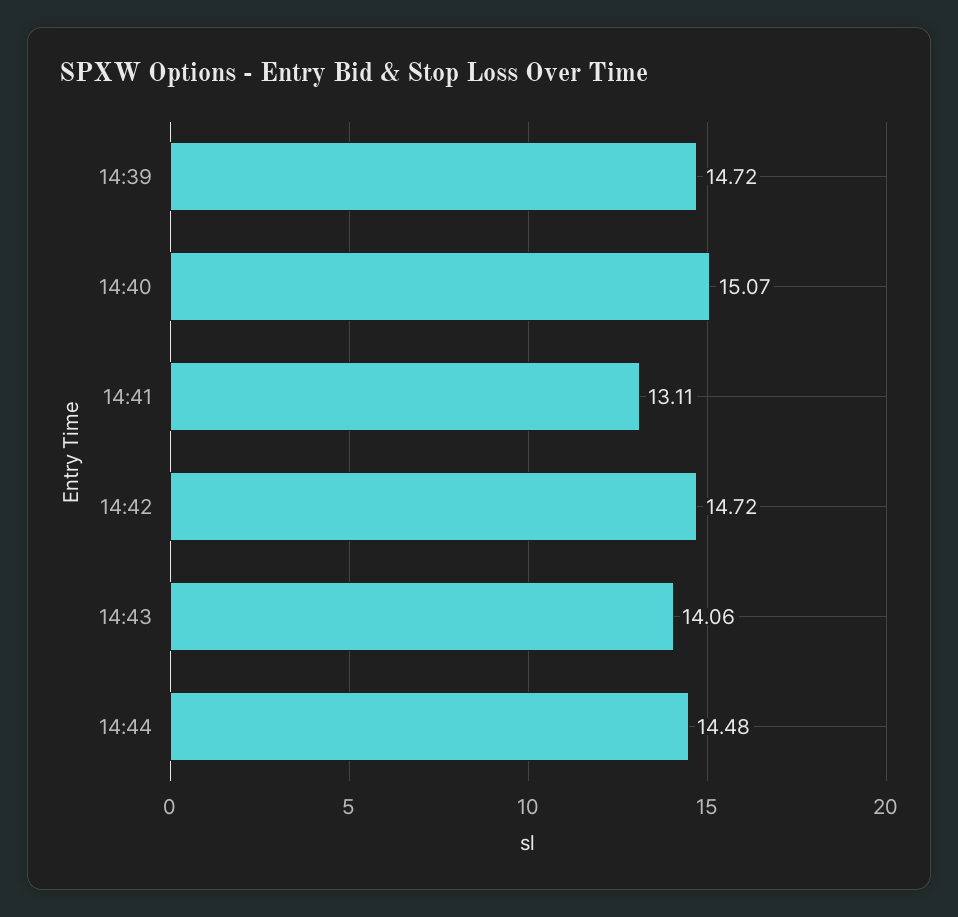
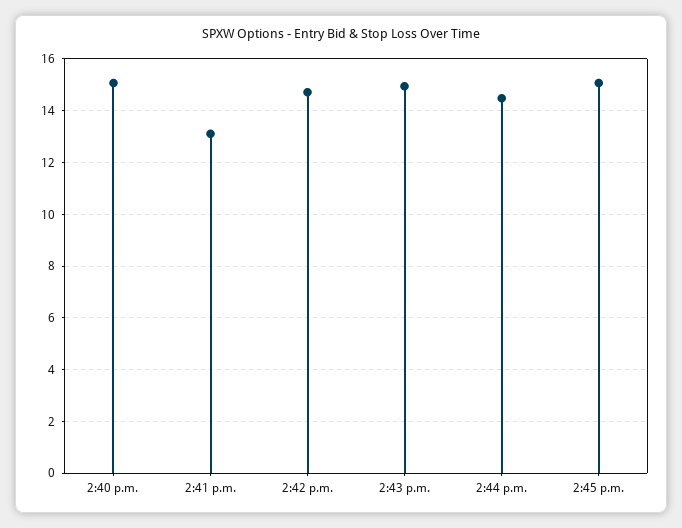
14:39: 14.72 -> none
14:43: 14.06 -> 15
2:45 p.m.: none -> 15

